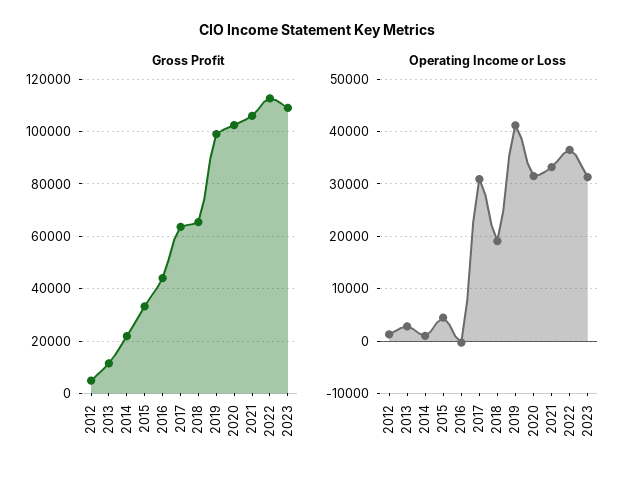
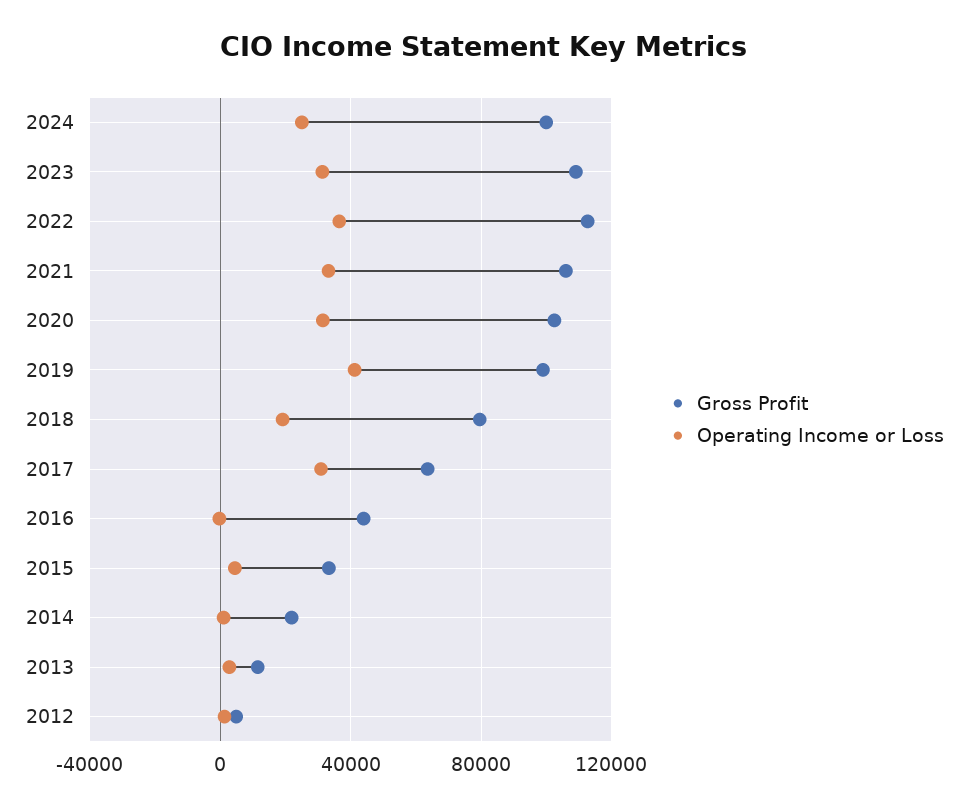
Gross Profit, 2018: 65000 -> 80000
Gross Profit, 2024: none -> 100000
Operating Income or Loss, 2024: none -> 25000

